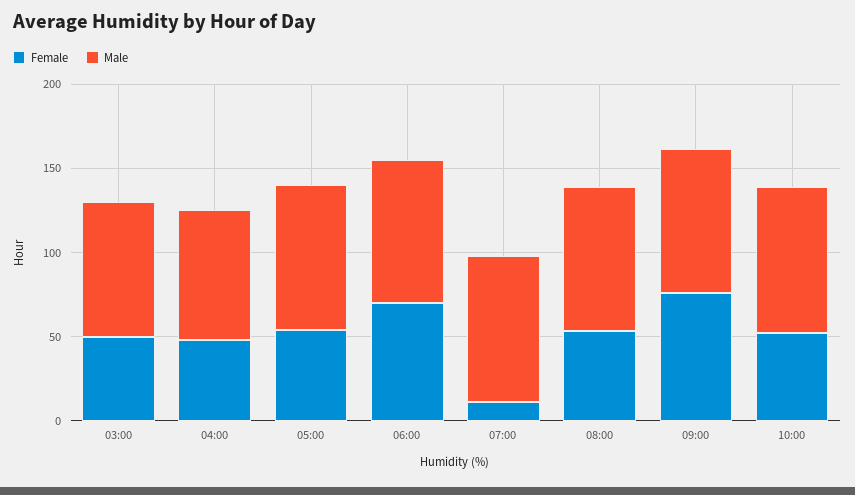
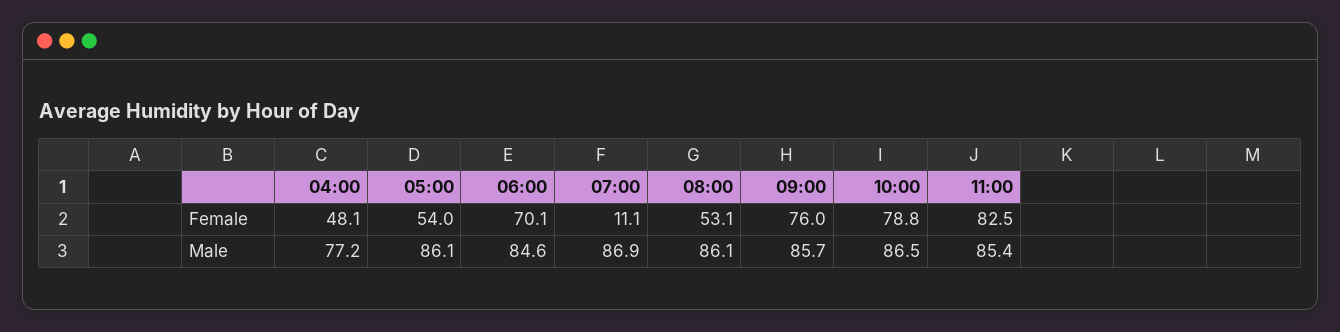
Female, 03:00: 50 -> none
Male, 03:00: 80 -> none
Female, 10:00: 50 -> 78.8
Female, 11:00: none -> 82.5
Male, 11:00: none -> 85.4

